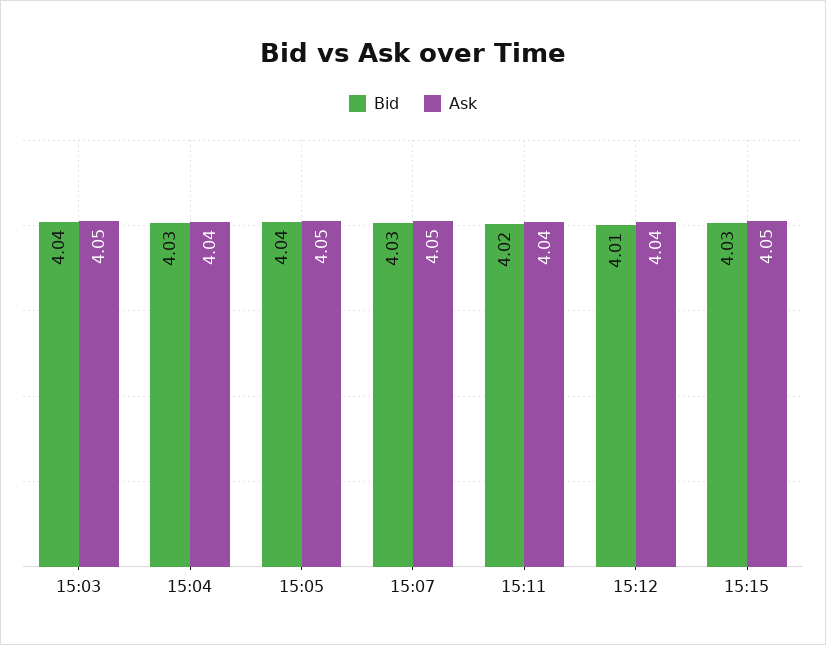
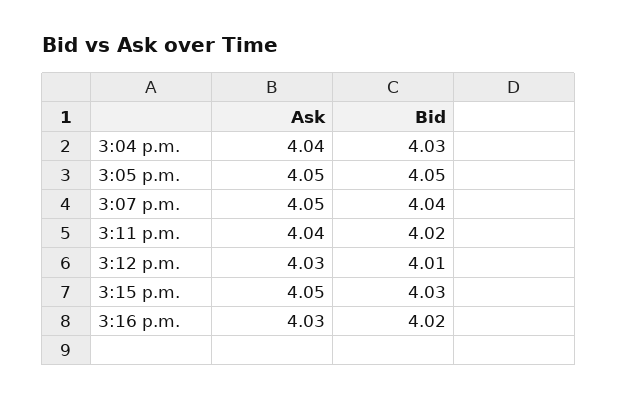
Bid, 15:03: 4.04 -> none
Ask, 15:03: 4.05 -> none
Bid, 15:05: 4.04 -> 4.05
Bid, 15:07: 4.03 -> 4.04
Ask, 15:12: 4.04 -> 4.03
Ask, 3:16 p.m.: none -> 4.03
Bid, 3:16 p.m.: none -> 4.02

